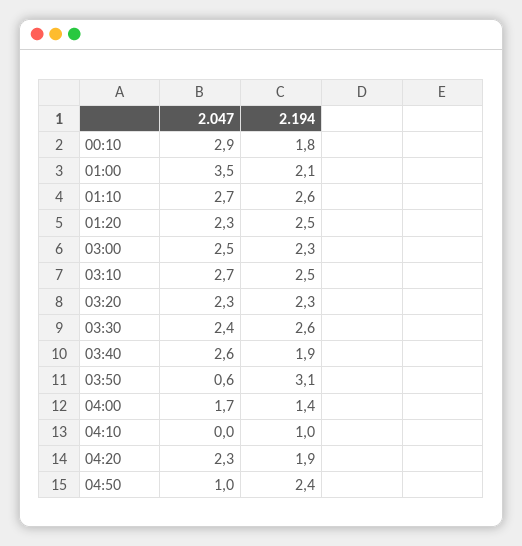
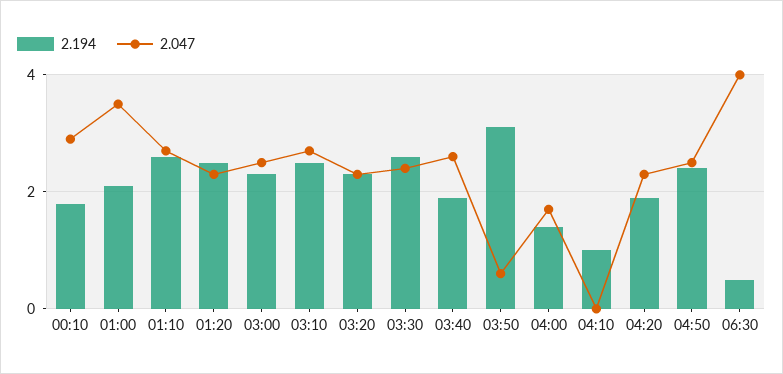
2.047, 04:50: 1 -> 2.5
2.194, 06:30: none -> 0.5
2.047, 06:30: none -> 4

